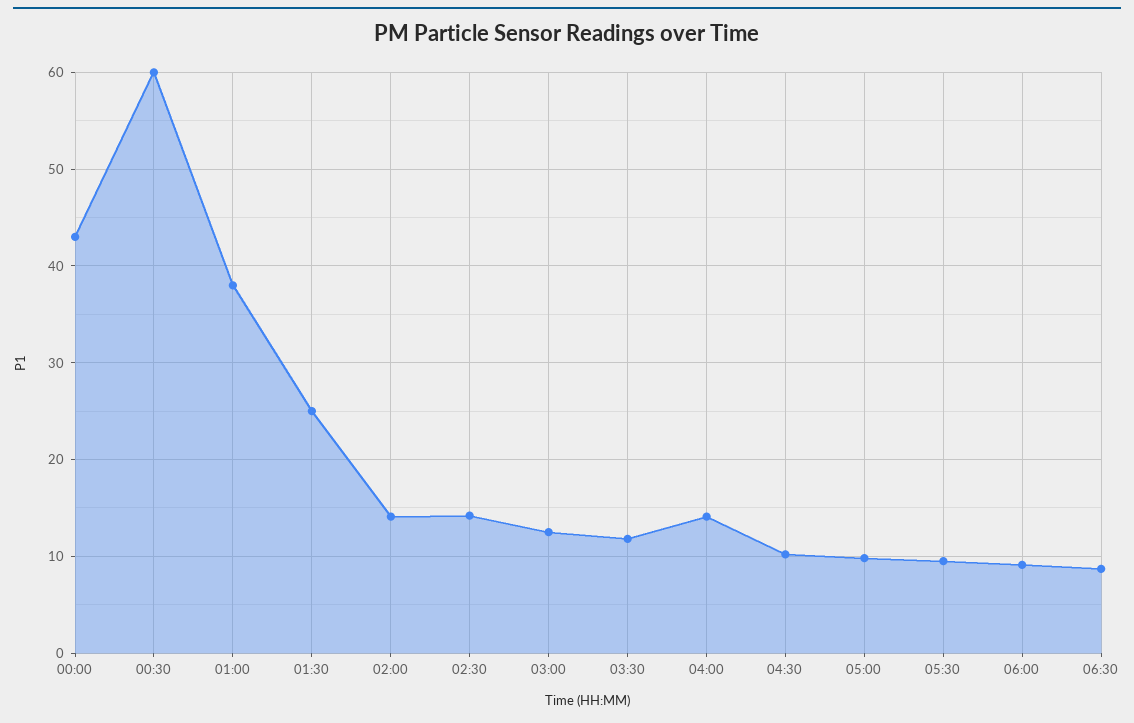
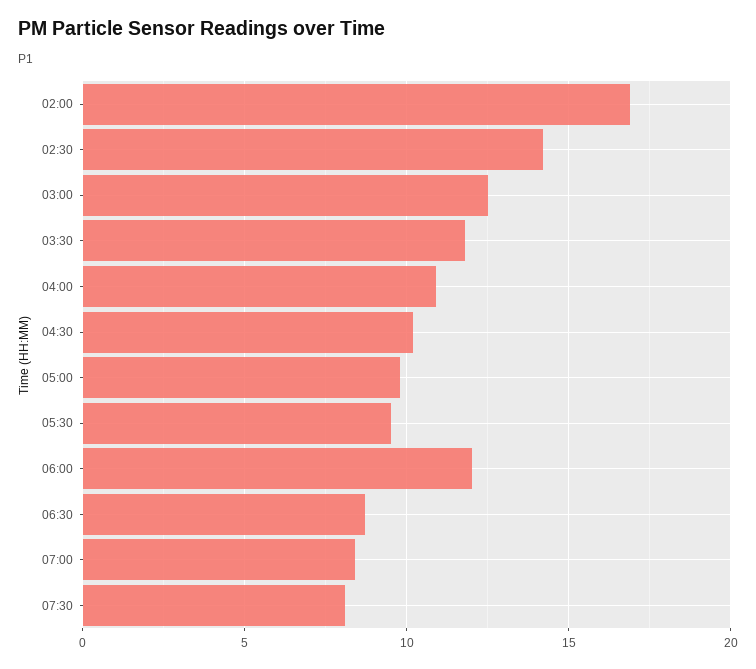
00:00: 43 -> none
00:30: 60 -> none
01:00: 38 -> none
01:30: 25 -> none
02:00: 14 -> 17
04:00: 14 -> 11
06:00: 9 -> 12
07:00: none -> 8.5
07:30: none -> 8

